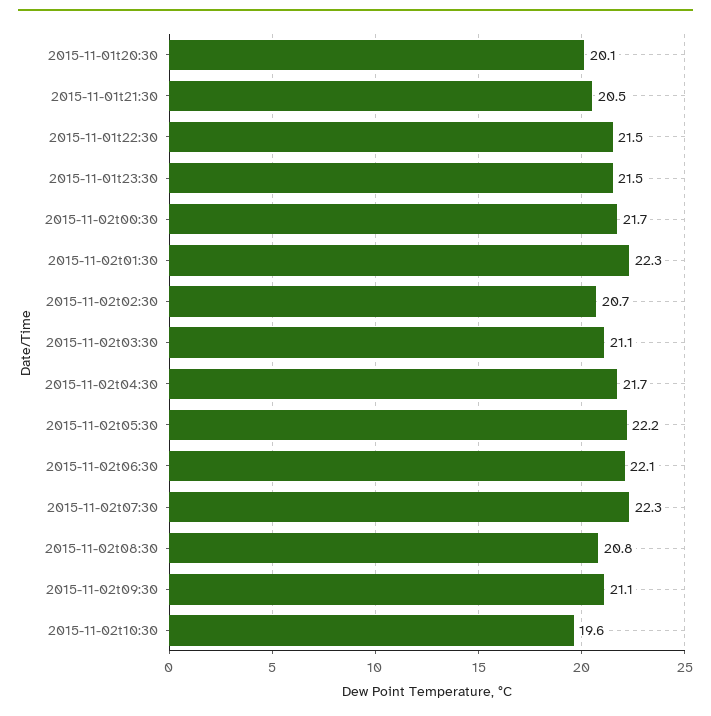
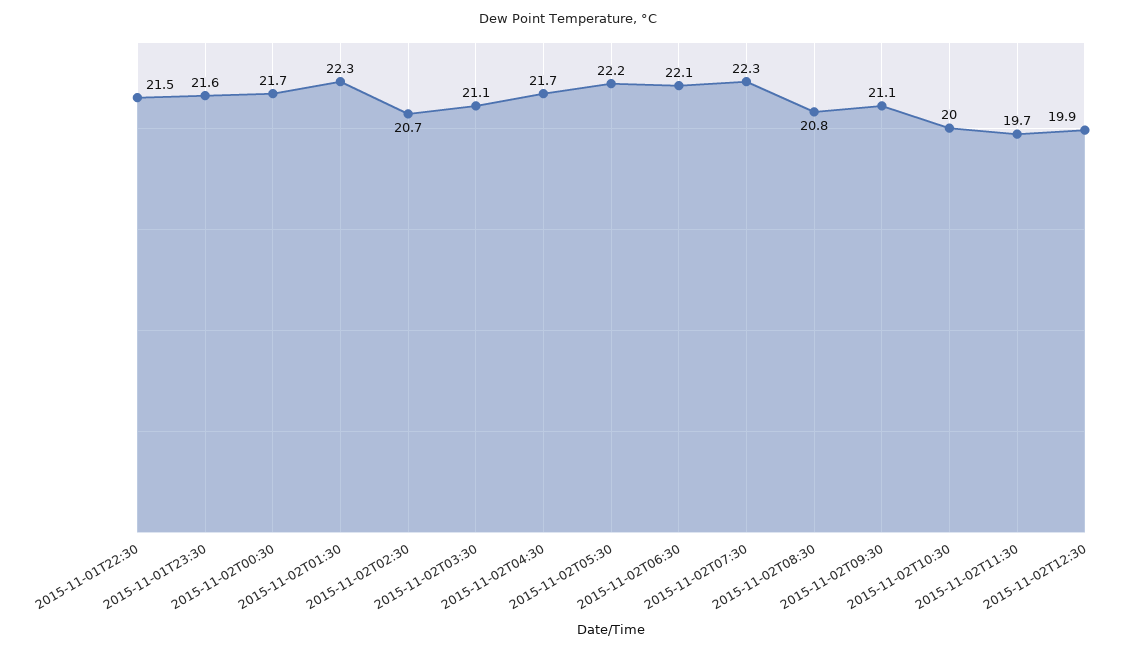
2015-11-01t20:30: 20.1 -> none
2015-11-01t21:30: 20.5 -> none
2015-11-01t23:30: 21.5 -> 21.6
2015-11-02t10:30: 19.6 -> 20
2015-11-02T11:30: none -> 19.7
2015-11-02T12:30: none -> 19.9

